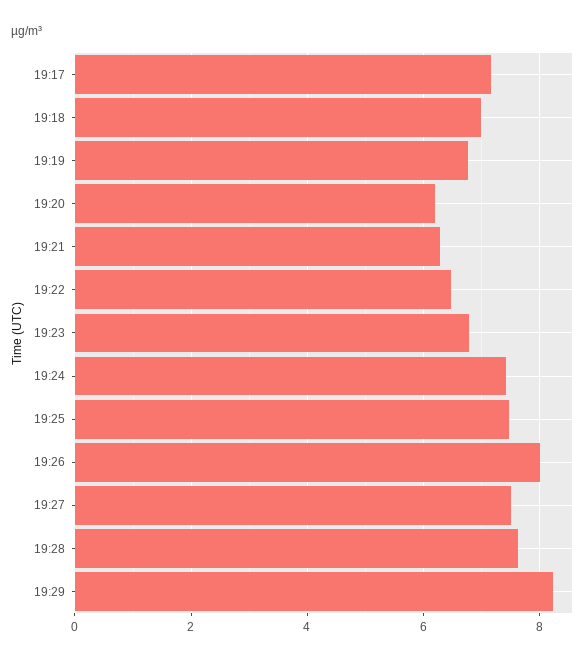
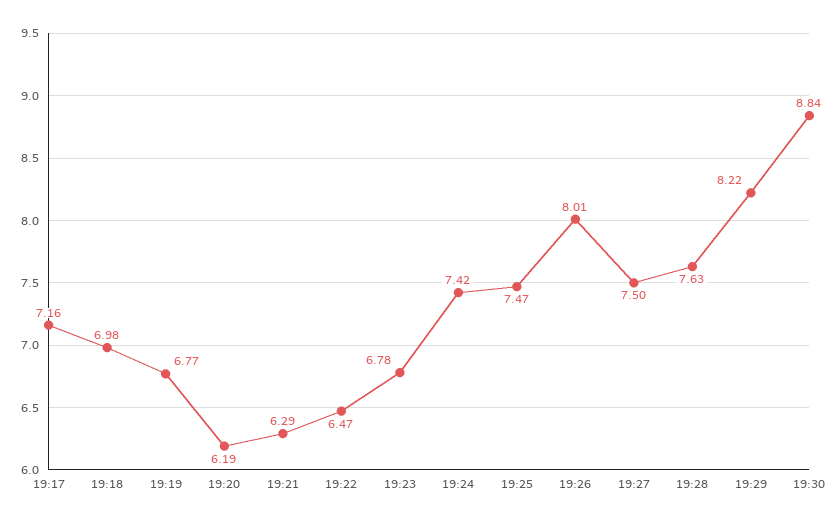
19:30: none -> 8.84

